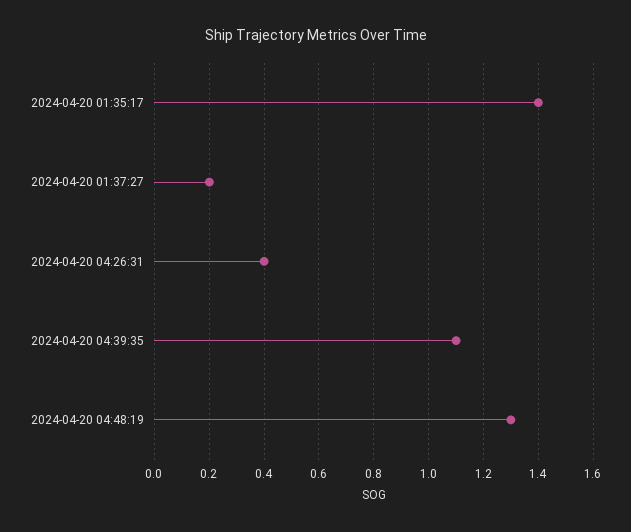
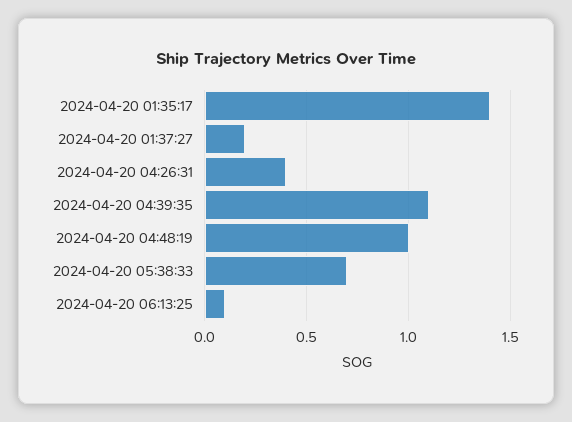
2024-04-20 04:48:19: 1.3 -> 1
2024-04-20 05:38:33: none -> 0.7
2024-04-20 06:13:25: none -> 0.1

